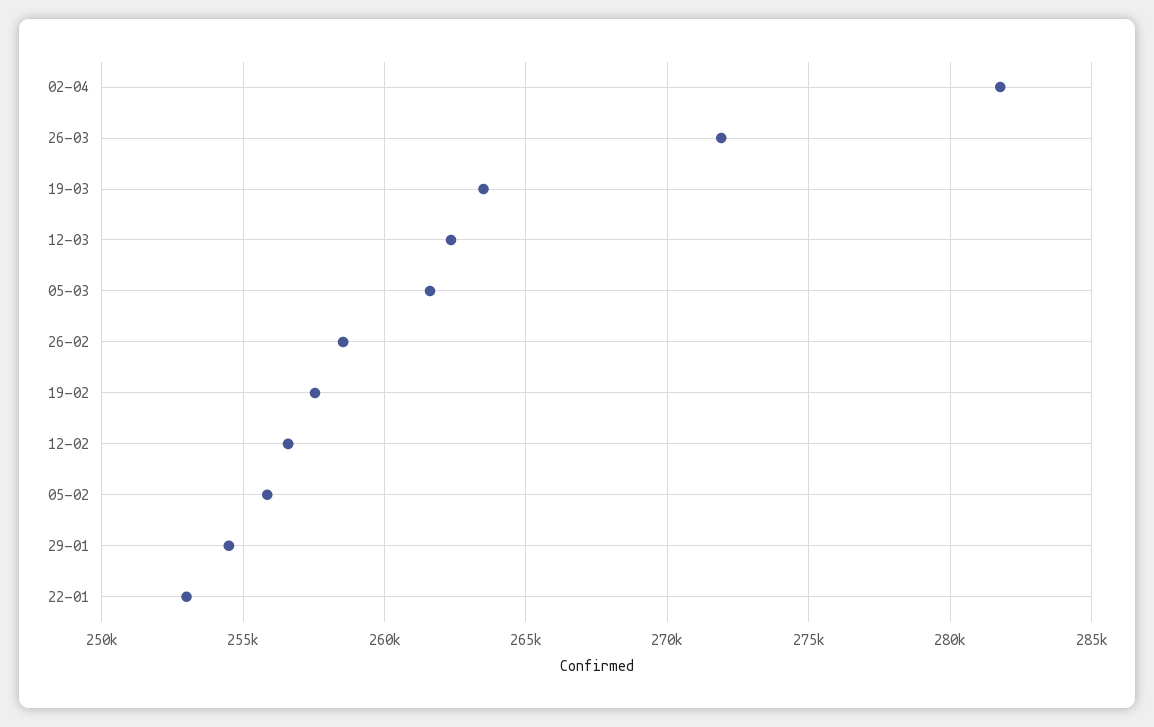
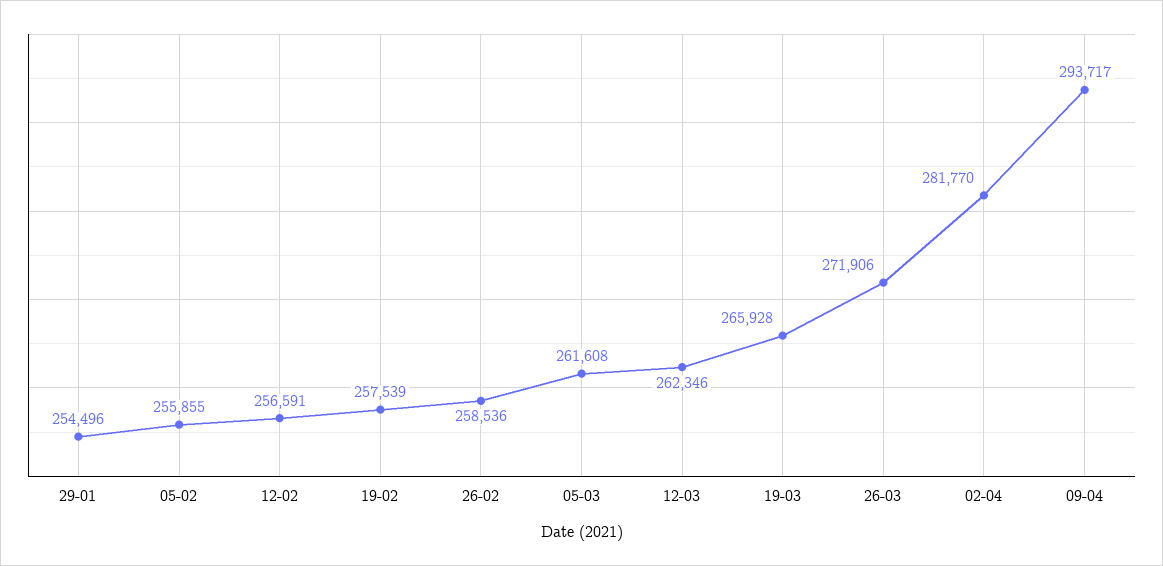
19-03: 263500 -> 265928
22-01: 253000 -> none
09-04: none -> 293717

